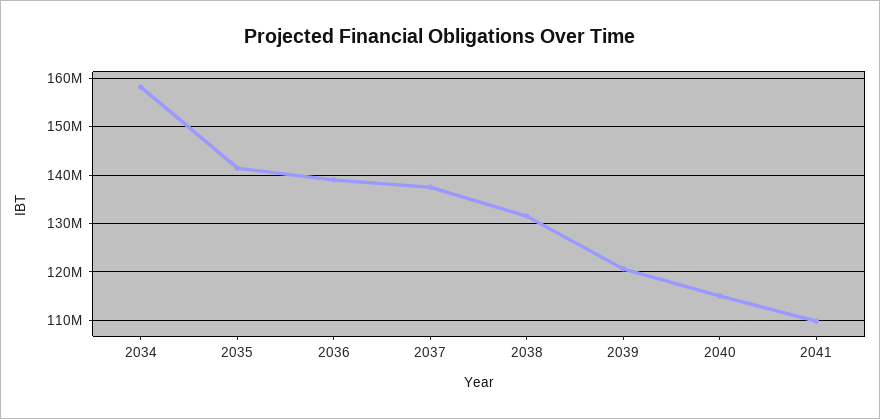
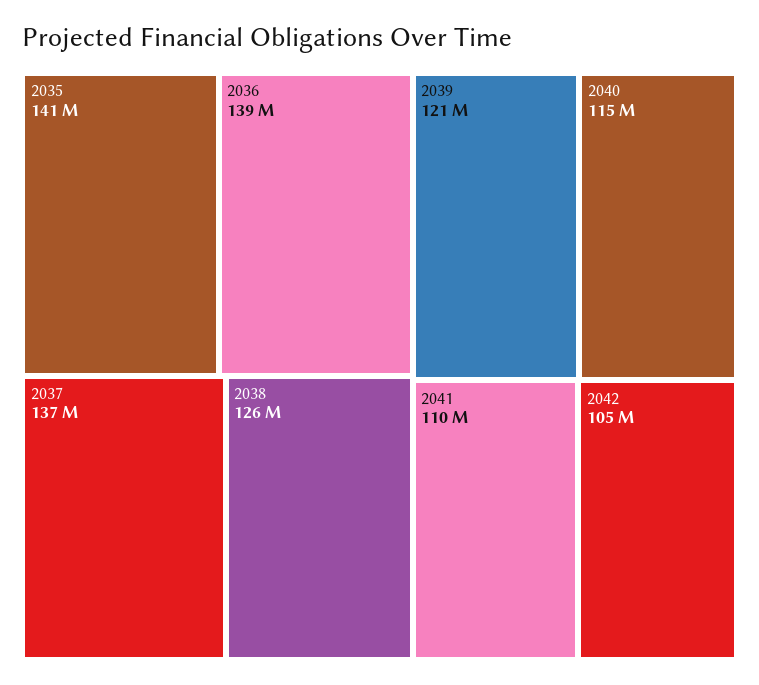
2034: 158000000 -> none
2038: 132000000 -> 126000000
2042: none -> 105000000

